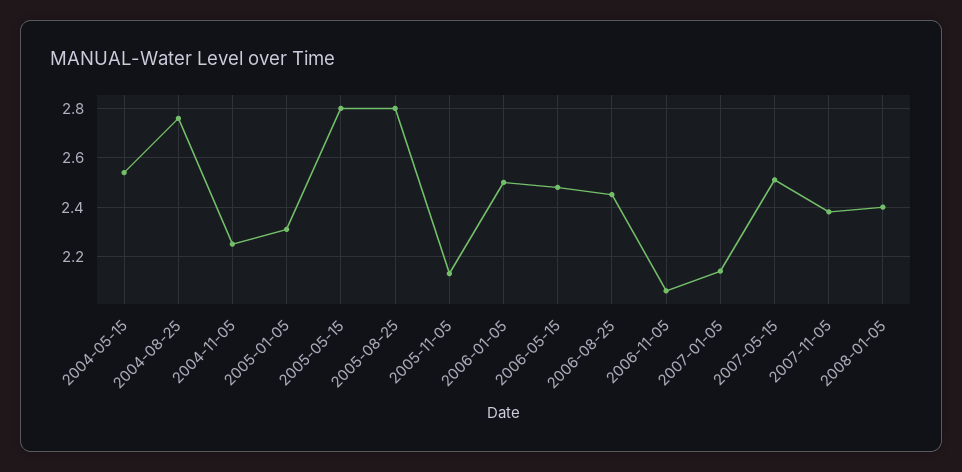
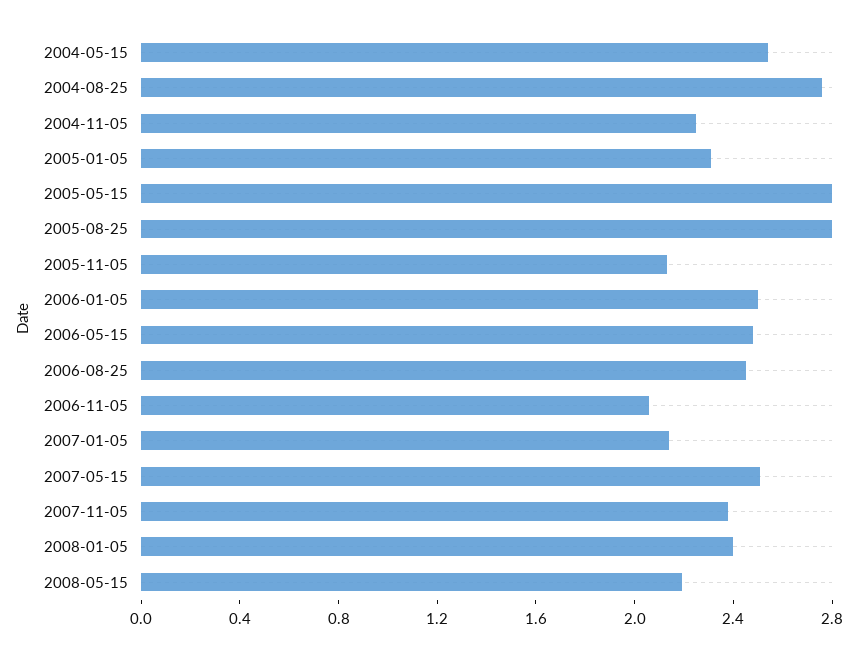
2008-05-15: none -> 2.2

